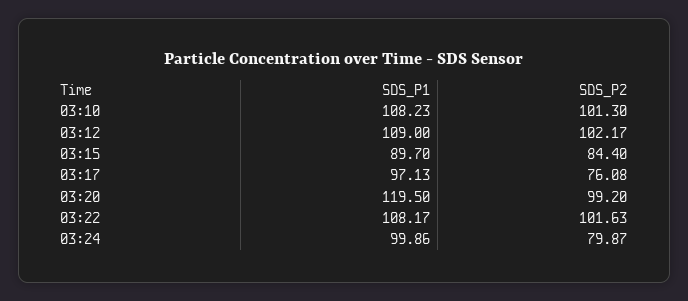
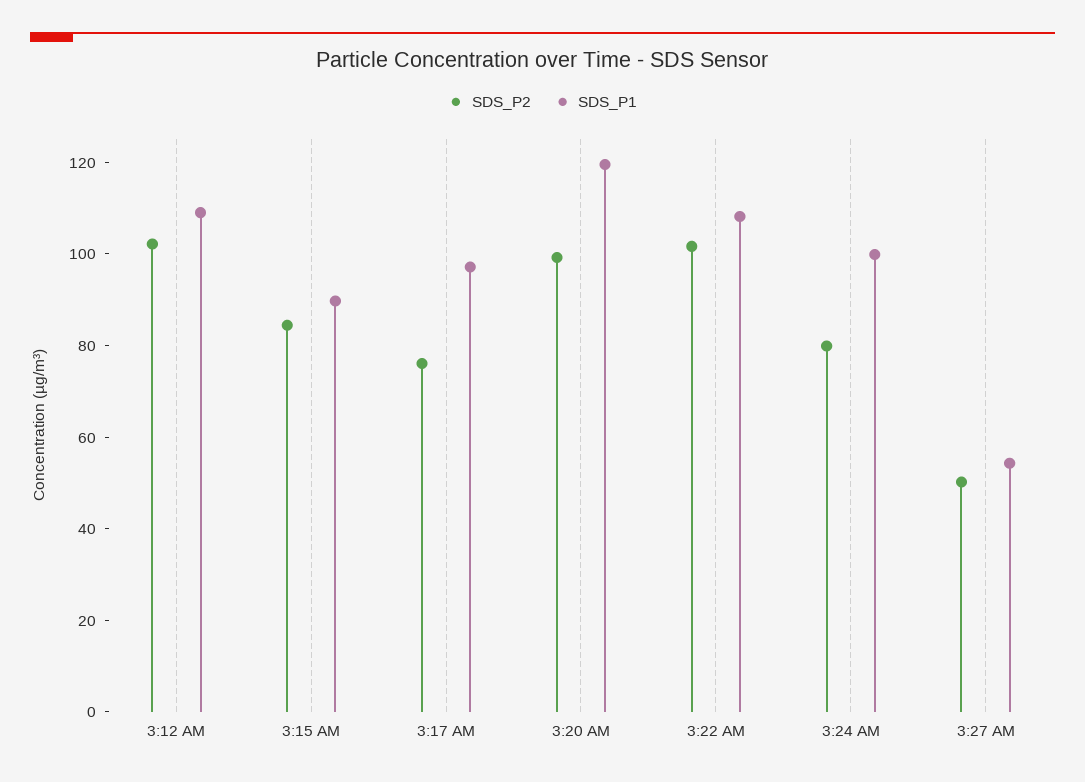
SDS_P1, 03:10: 108.23 -> none
SDS_P2, 03:10: 101.3 -> none
SDS_P2, 3:27 AM: none -> 50
SDS_P1, 3:27 AM: none -> 55

